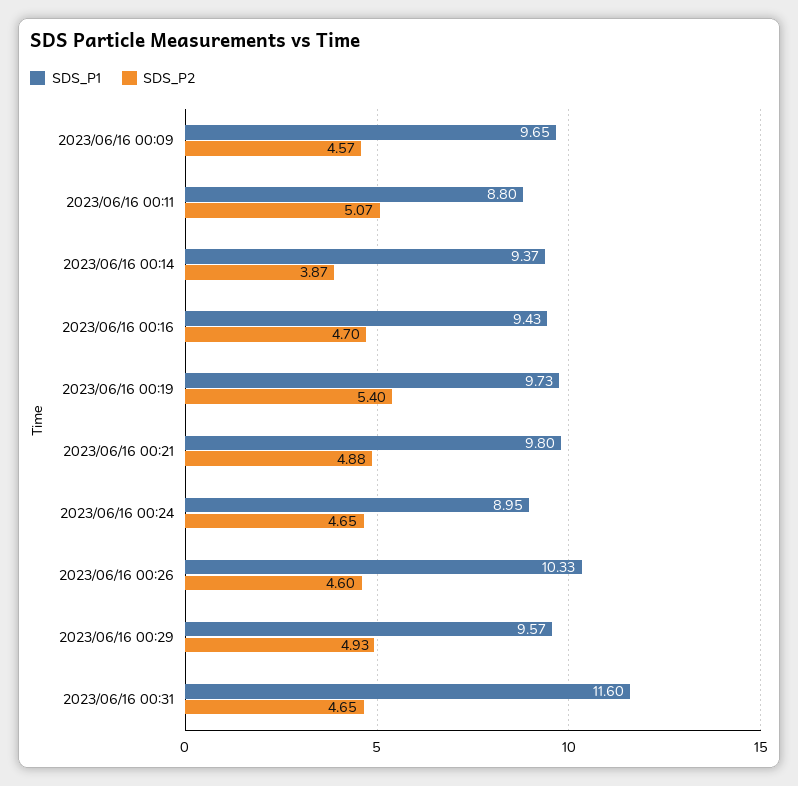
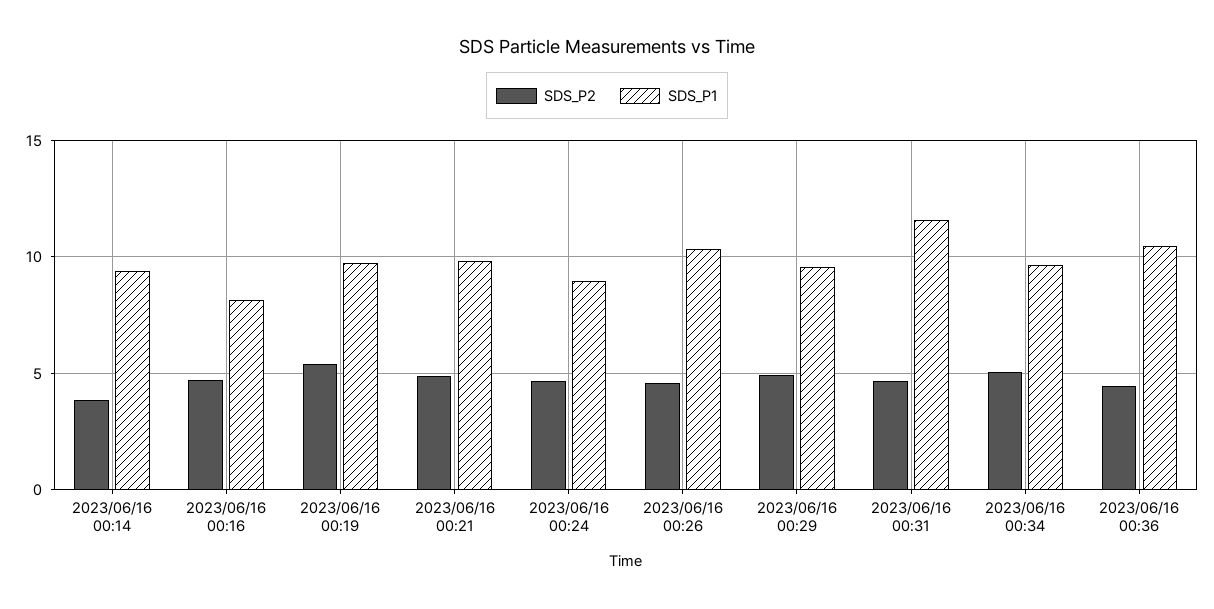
SDS_P1, 2023/06/16 00:09: 9.65 -> none
SDS_P2, 2023/06/16 00:09: 4.57 -> none
SDS_P1, 2023/06/16 00:11: 8.8 -> none
SDS_P2, 2023/06/16 00:11: 5.07 -> none
SDS_P1, 2023/06/16 00:16: 9.43 -> 8
SDS_P2, 2023/06/16 00:34: none -> 5
SDS_P1, 2023/06/16 00:34: none -> 9.5
SDS_P2, 2023/06/16 00:36: none -> 4.5
SDS_P1, 2023/06/16 00:36: none -> 10.5

